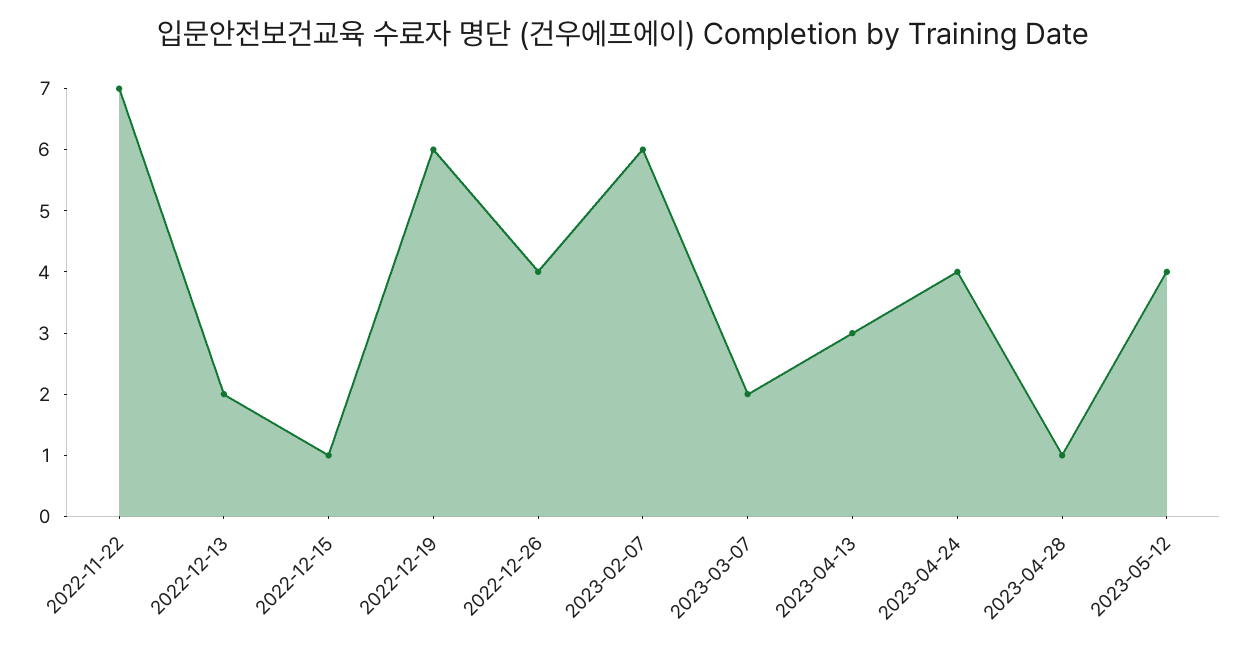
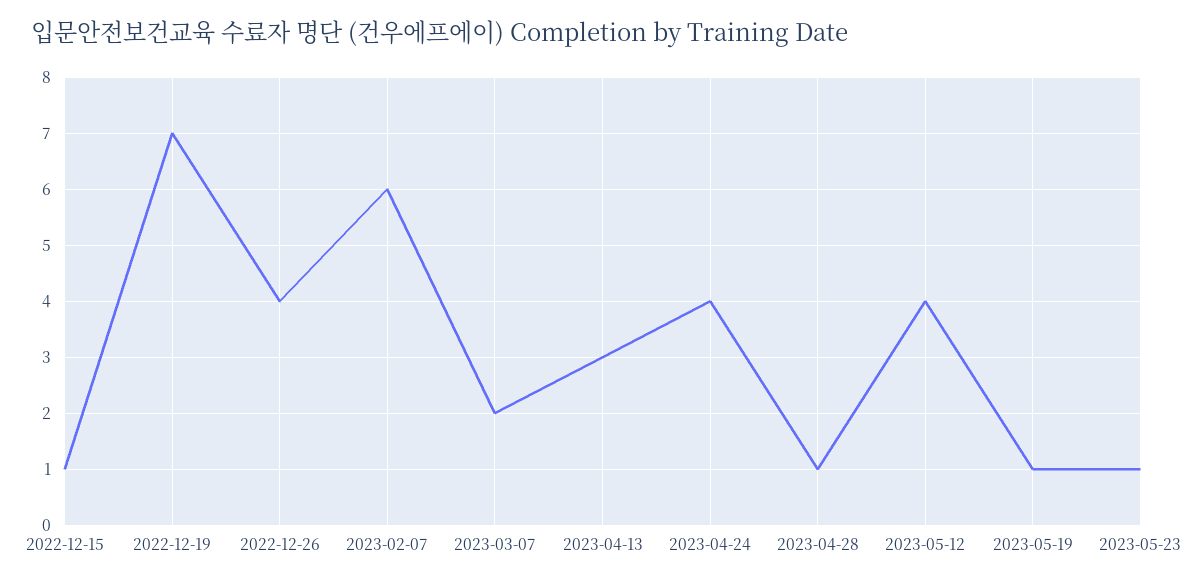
2022-11-22: 7 -> none
2022-12-13: 2 -> none
2022-12-19: 6 -> 7
2023-05-19: none -> 1
2023-05-23: none -> 1

